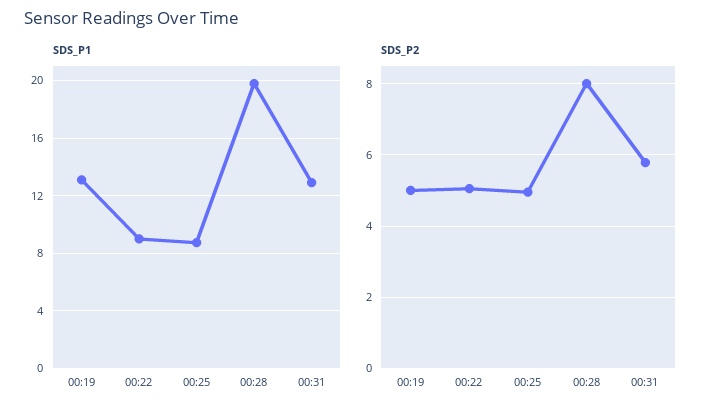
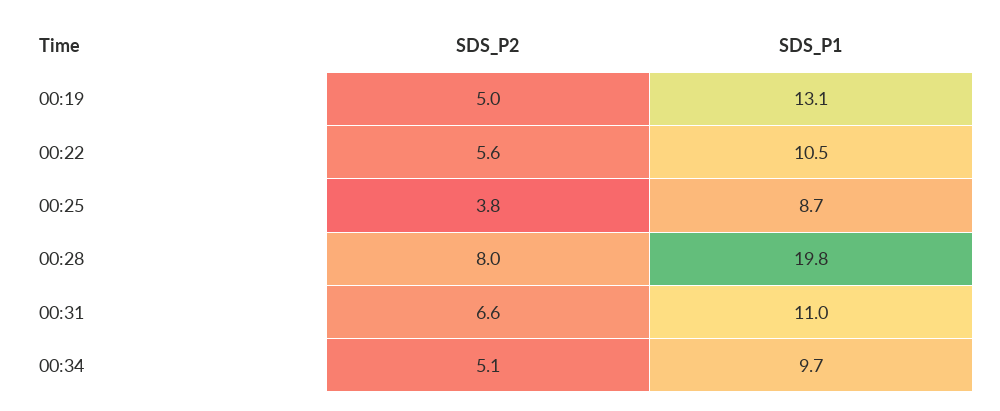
SDS_P1, 00:22: 9 -> 10.5
SDS_P1, 00:31: 13 -> 11
SDS_P2, 00:22: 5 -> 5.6
SDS_P2, 00:25: 5 -> 3.8
SDS_P2, 00:31: 5.8 -> 6.6
SDS_P2, 00:34: none -> 5.1
SDS_P1, 00:34: none -> 9.7

